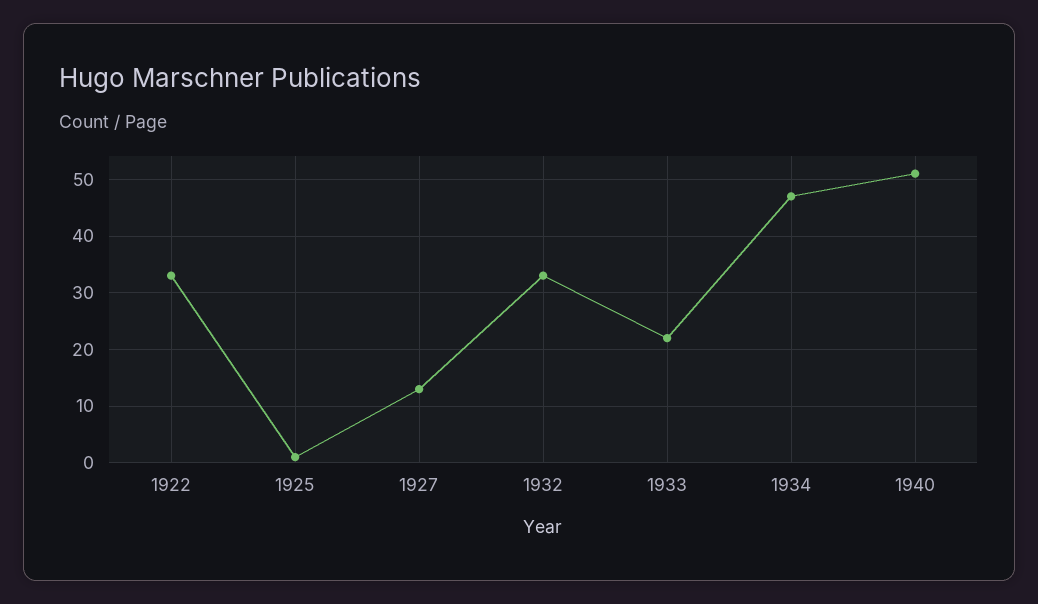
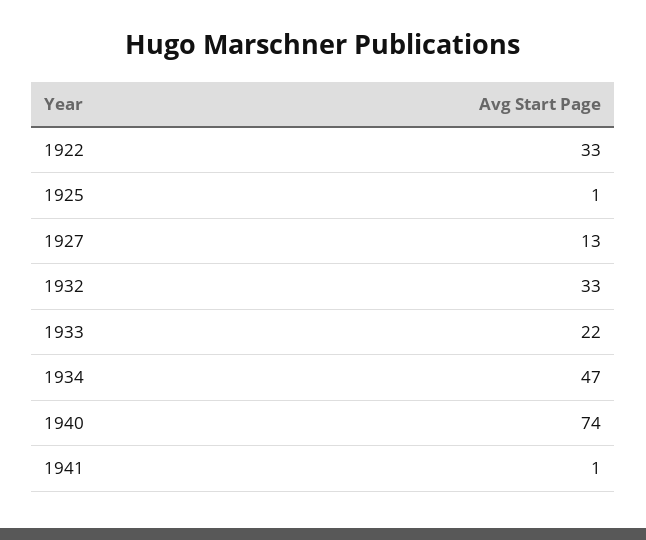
1940: 50 -> 74
1941: none -> 1

